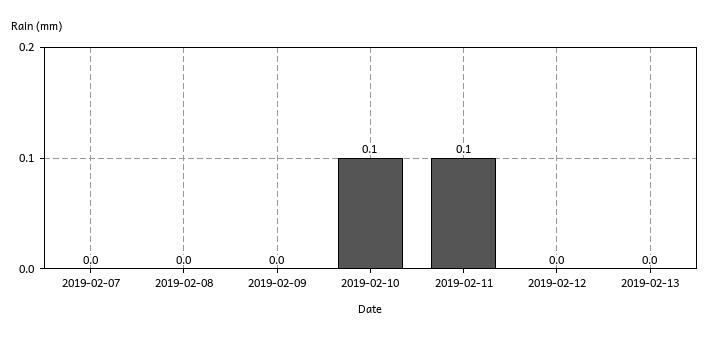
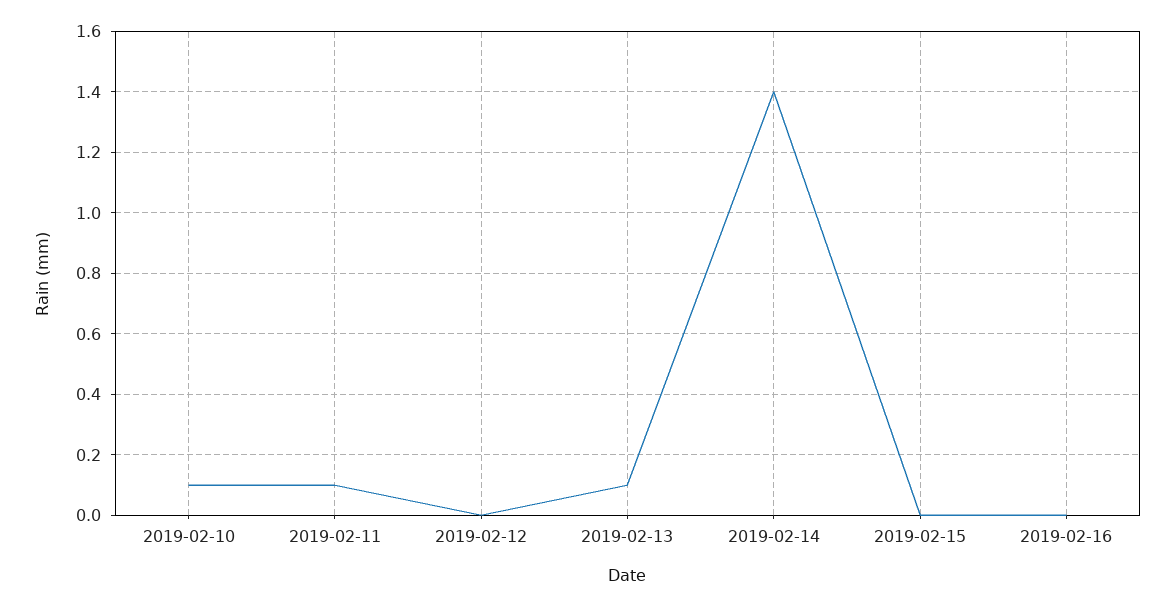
2019-02-07: 0 -> none
2019-02-08: 0 -> none
2019-02-09: 0 -> none
2019-02-13: 0 -> 0.1
2019-02-14: none -> 1.4
2019-02-15: none -> 0
2019-02-16: none -> 0

